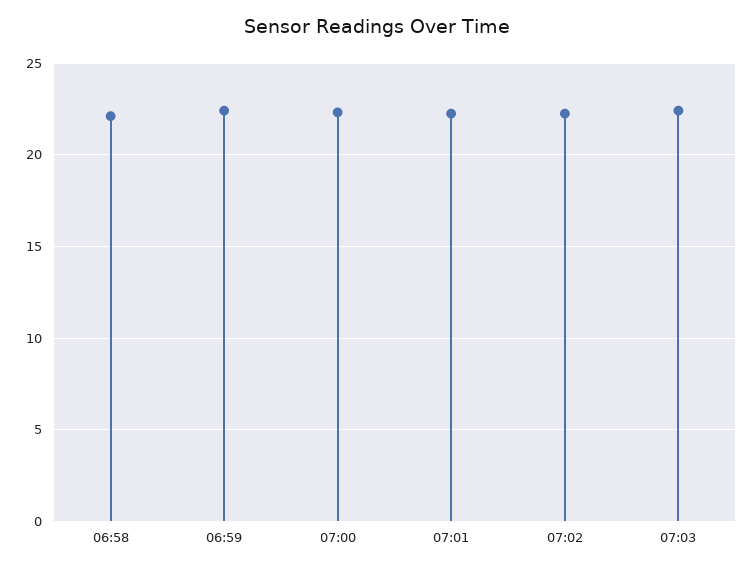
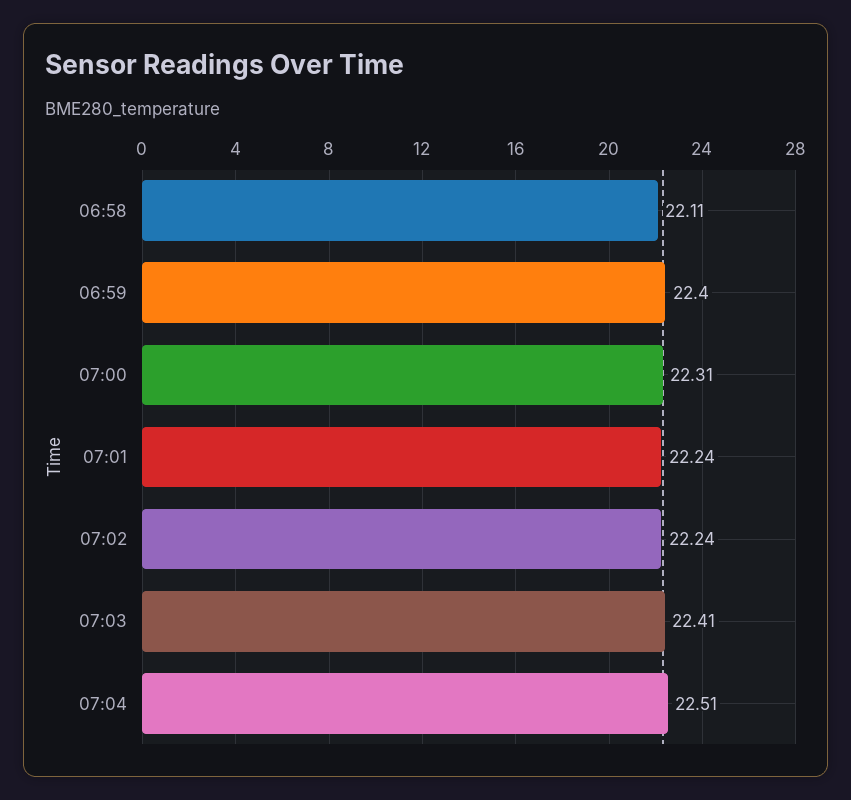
07:04: none -> 22.51

